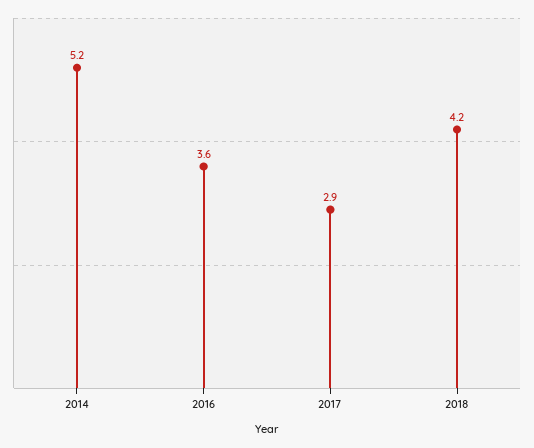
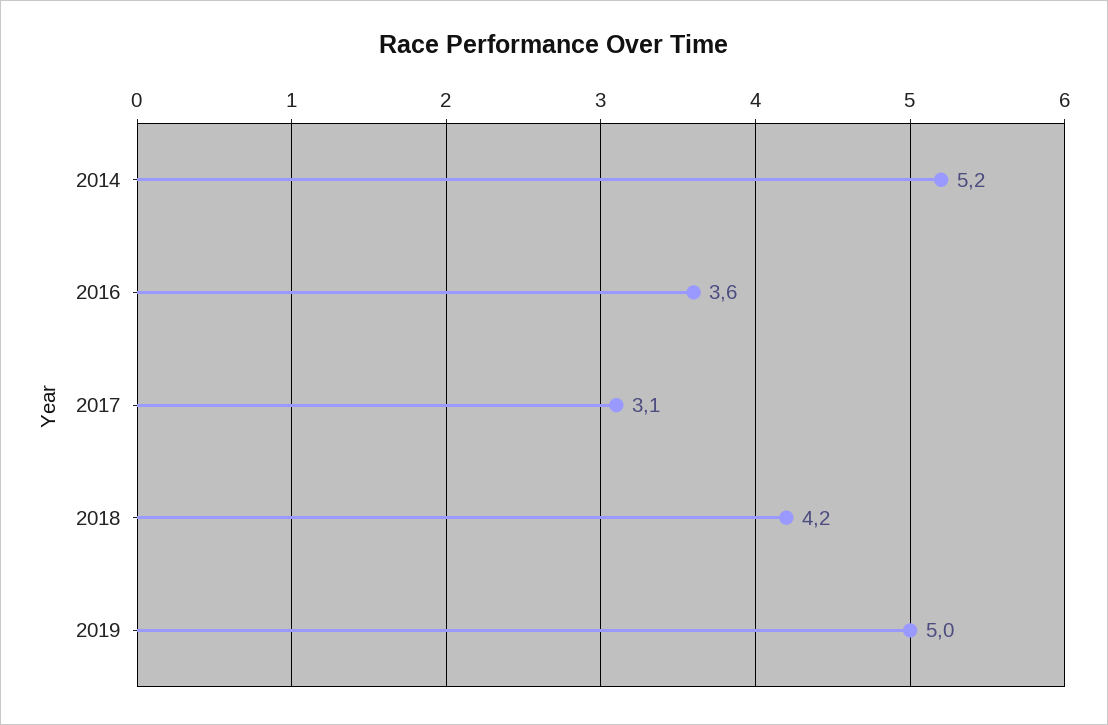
2017: 2.9 -> 3.1
2019: none -> 5

